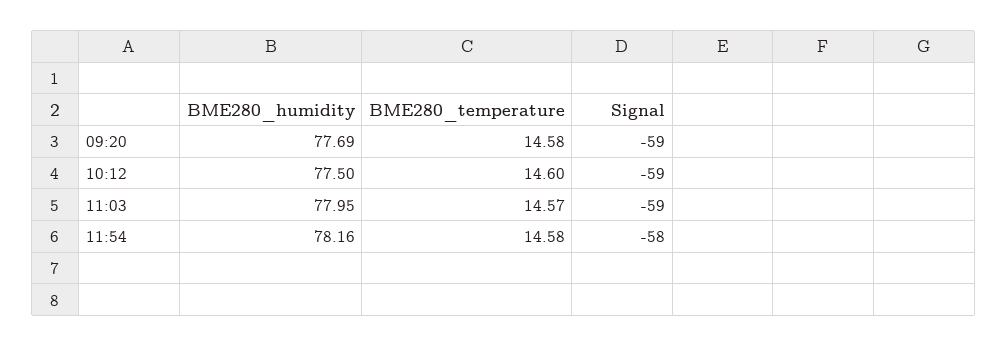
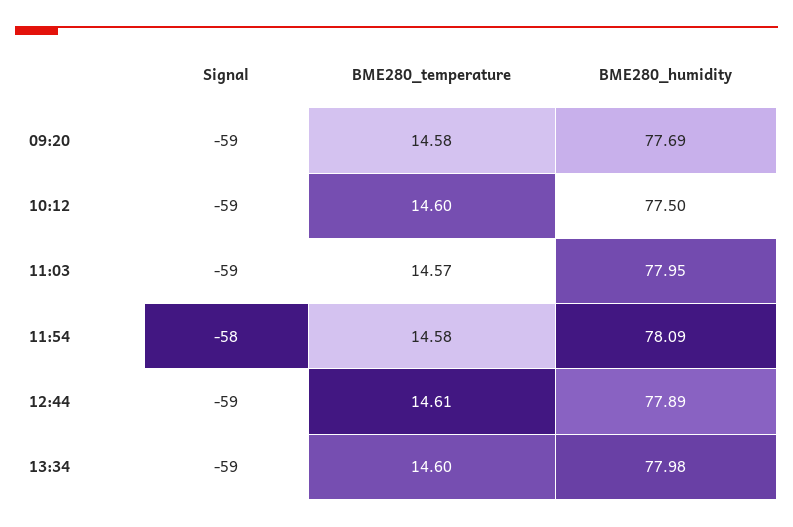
BME280_humidity, 11:54: 78.16 -> 78.09
Signal, 12:44: none -> -59
BME280_temperature, 12:44: none -> 14.61
BME280_humidity, 12:44: none -> 77.89
Signal, 13:34: none -> -59
BME280_temperature, 13:34: none -> 14.6
BME280_humidity, 13:34: none -> 77.98

